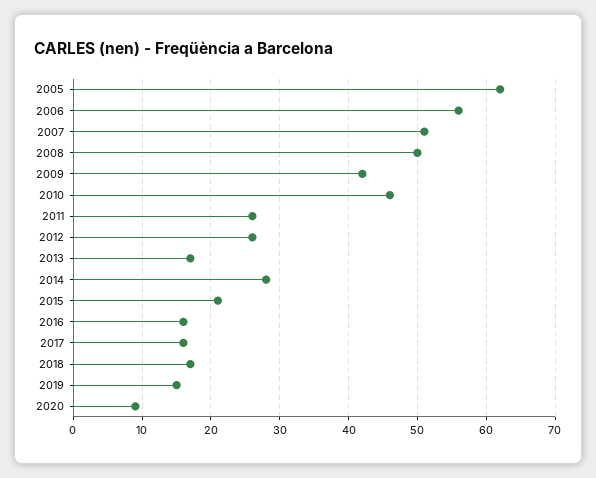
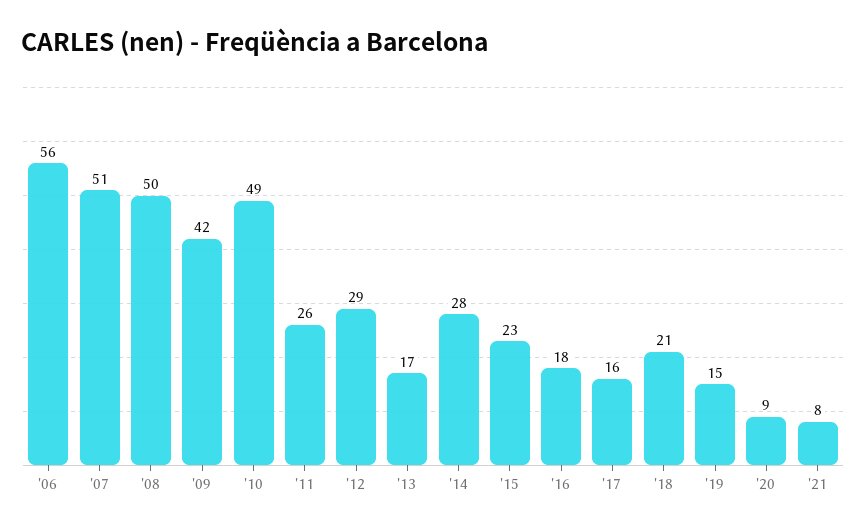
2005: 62 -> none
2010: 46 -> 49
2012: 26 -> 29
2015: 21 -> 23
2016: 16 -> 18
2018: 17 -> 21
'21: none -> 8

